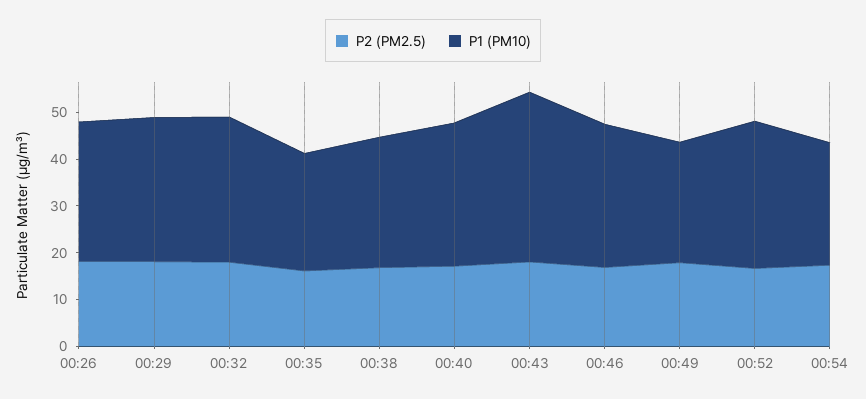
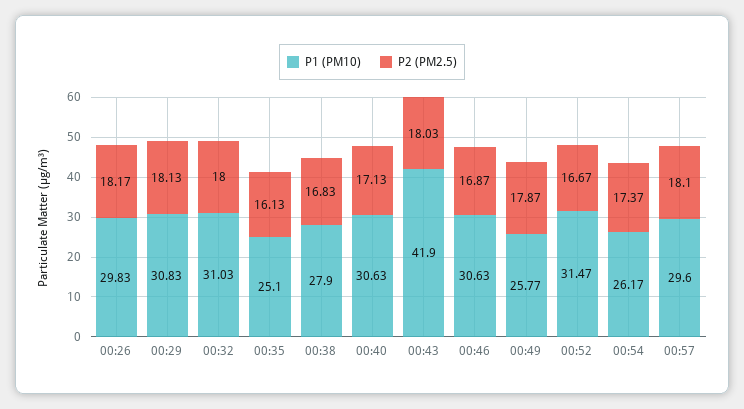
P1 (PM10), 00:43: 36 -> 41.9
P1 (PM10), 00:57: none -> 29.6
P2 (PM2.5), 00:57: none -> 18.1

